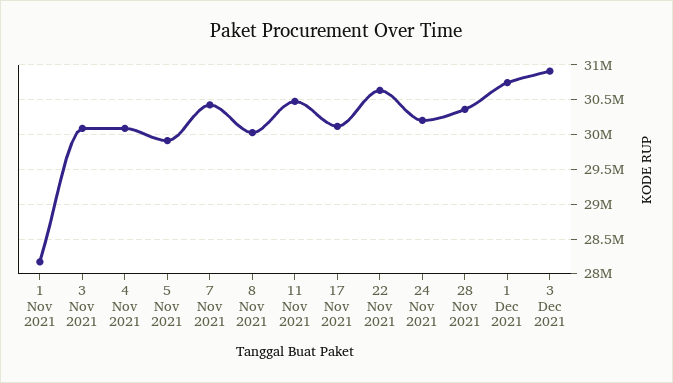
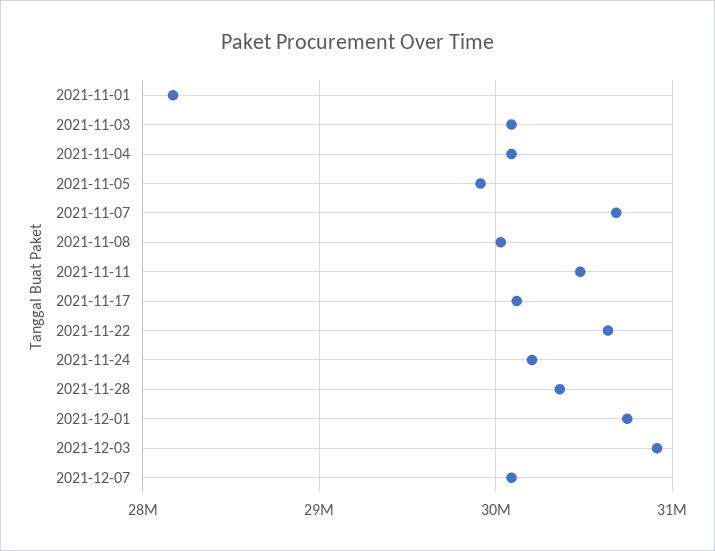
7 Nov 2021: 30400000 -> 30700000
2021-12-07: none -> 30100000

